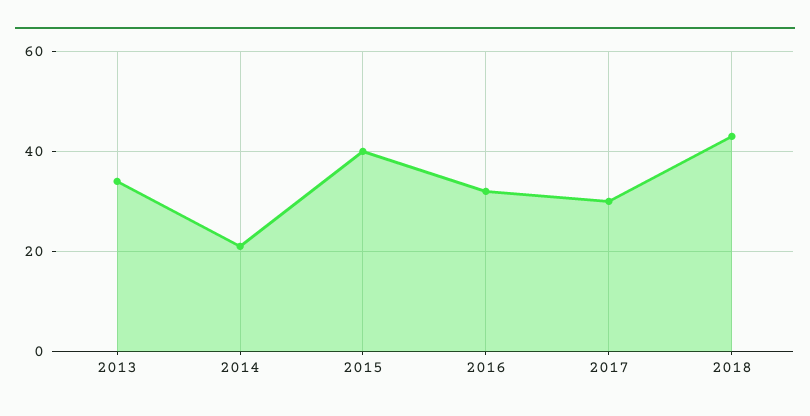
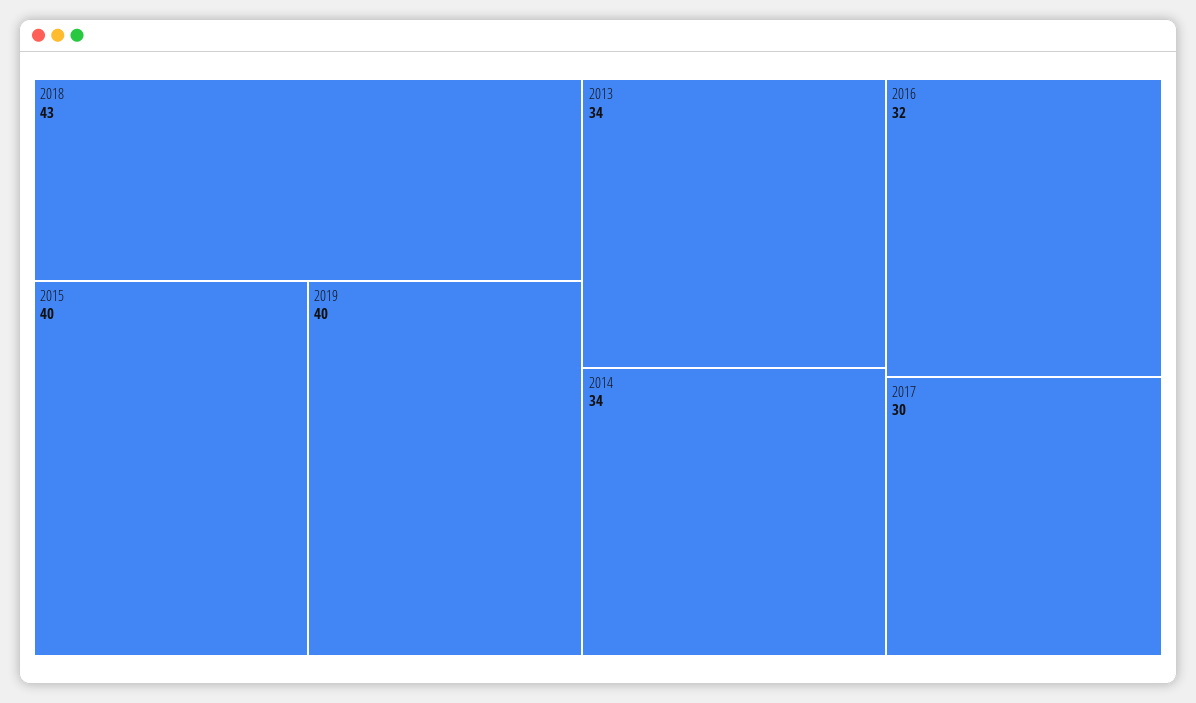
2014: 20 -> 34
2019: none -> 40

